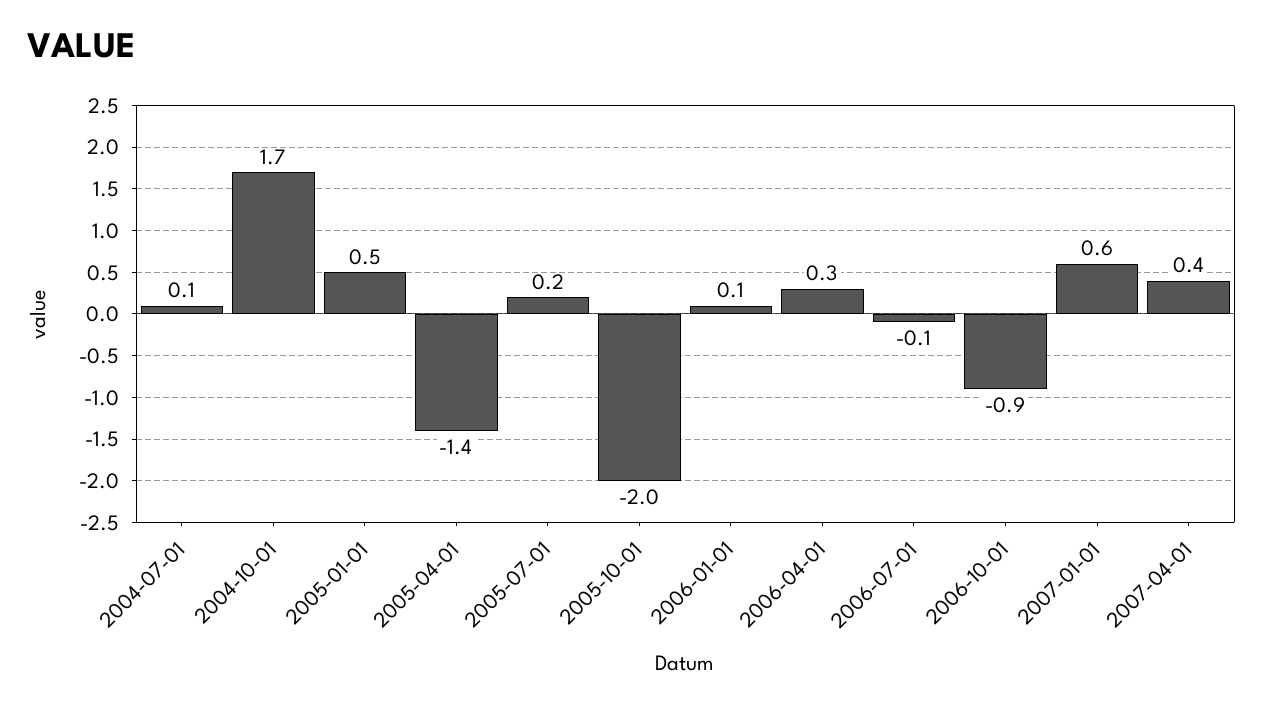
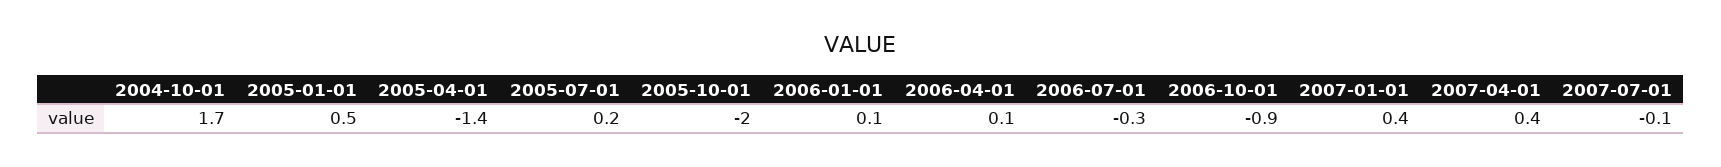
2004-07-01: 0.1 -> none
2006-04-01: 0.3 -> 0.1
2006-07-01: -0.1 -> -0.3
2007-01-01: 0.6 -> 0.4
2007-07-01: none -> -0.1

